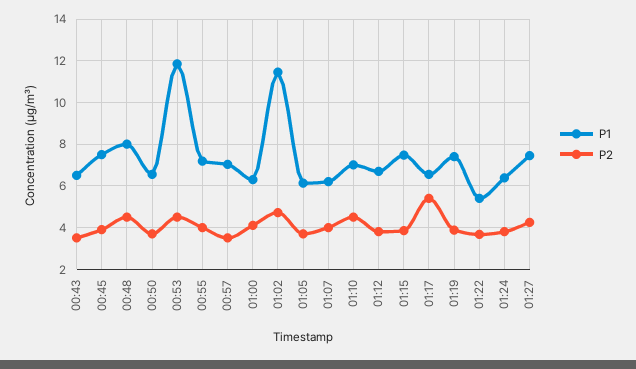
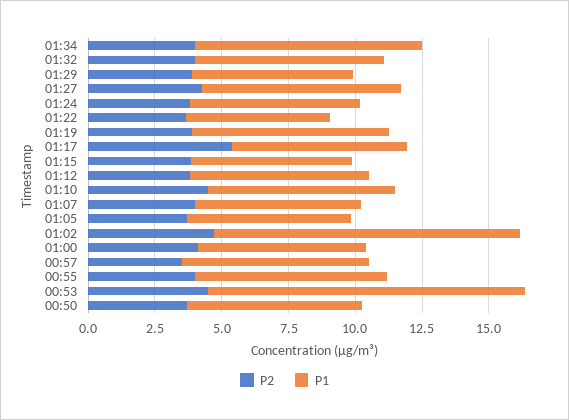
P1, 00:43: 6.5 -> none
P2, 00:43: 3.5 -> none
P1, 00:45: 7.5 -> none
P2, 00:45: 4 -> none
P1, 00:48: 8 -> none
P2, 00:48: 4.5 -> none
P1, 01:15: 7.5 -> 6
P2, 01:34: none -> 4
P1, 01:34: none -> 8.5
P2, 01:32: none -> 4
P1, 01:32: none -> 7
P2, 01:29: none -> 4
P1, 01:29: none -> 6

